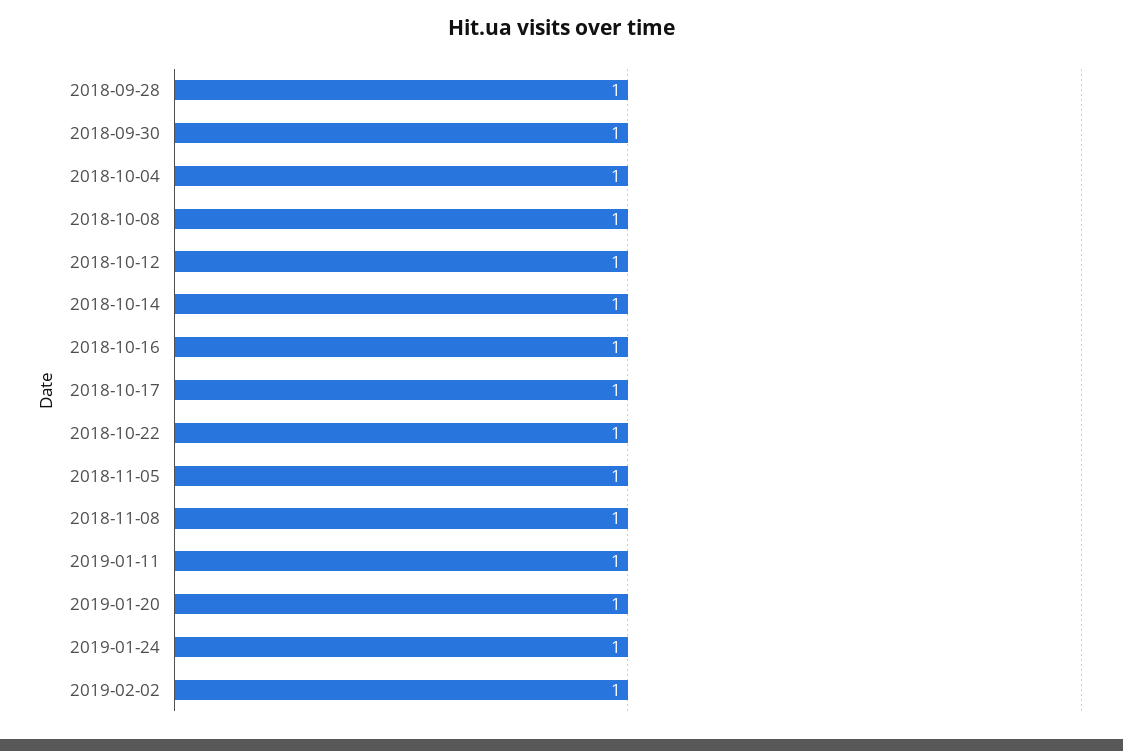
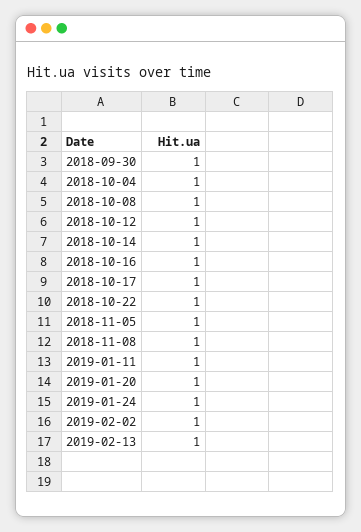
2018-09-28: 1 -> none
2019-02-13: none -> 1

